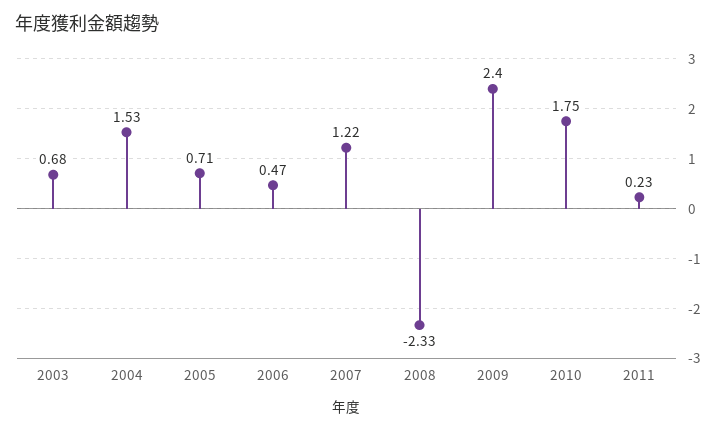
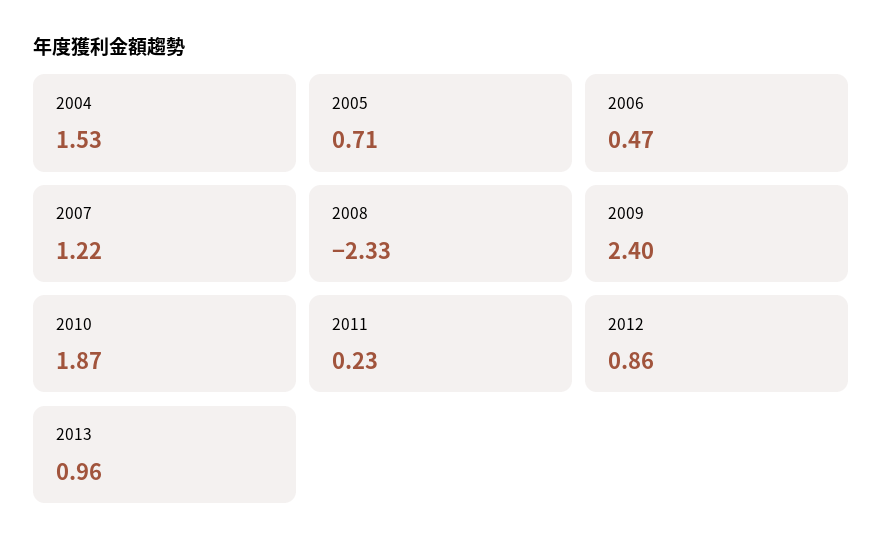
2003: 0.68 -> none
2010: 1.75 -> 1.87
2012: none -> 0.86
2013: none -> 0.96

